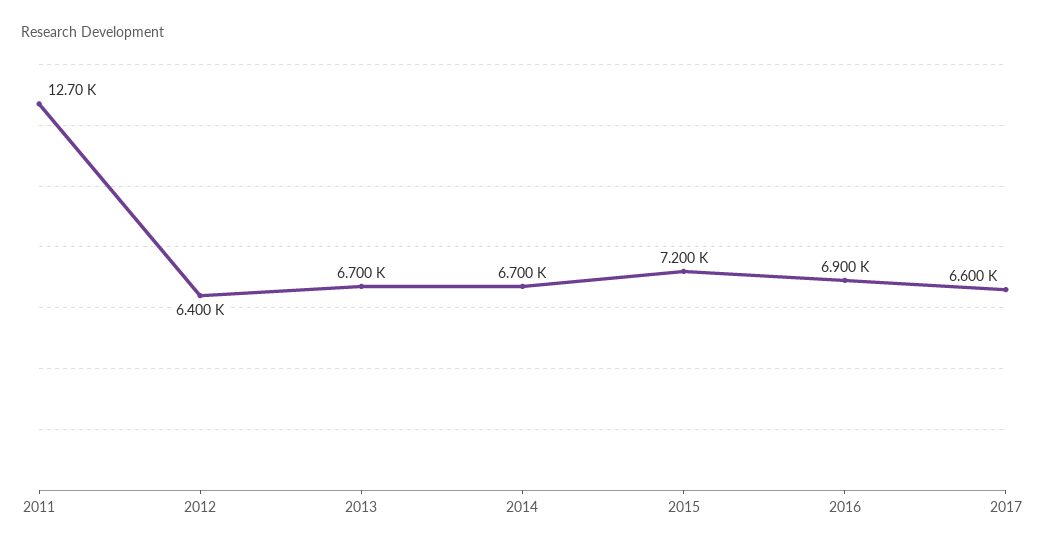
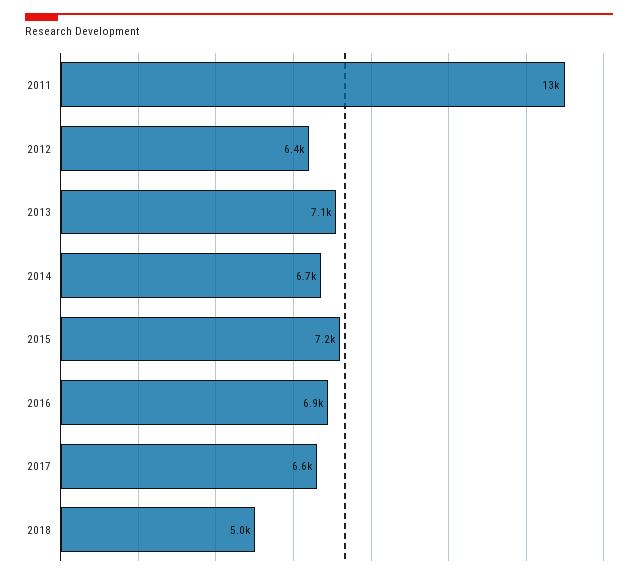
2013: 6700 -> 7100
2018: none -> 5000

